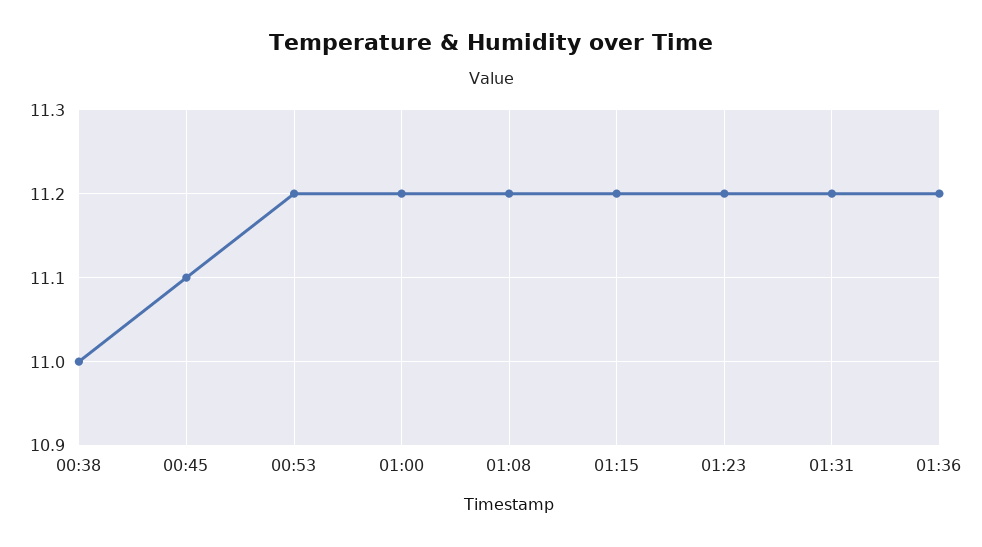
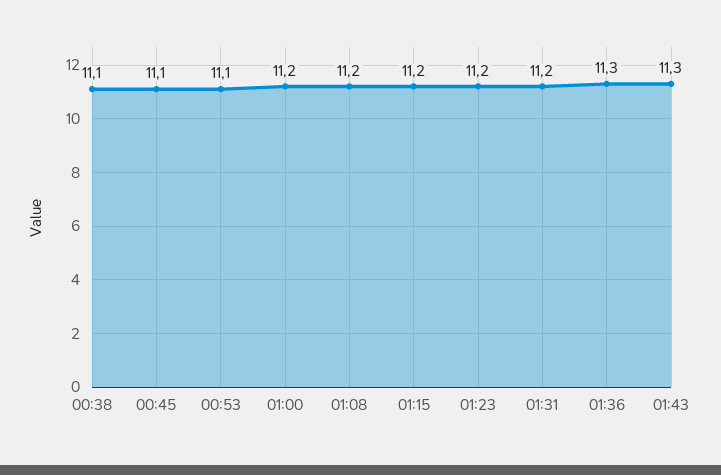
00:38: 11 -> 11.1
00:53: 11.2 -> 11.1
01:36: 11.2 -> 11.3
01:43: none -> 11.3

